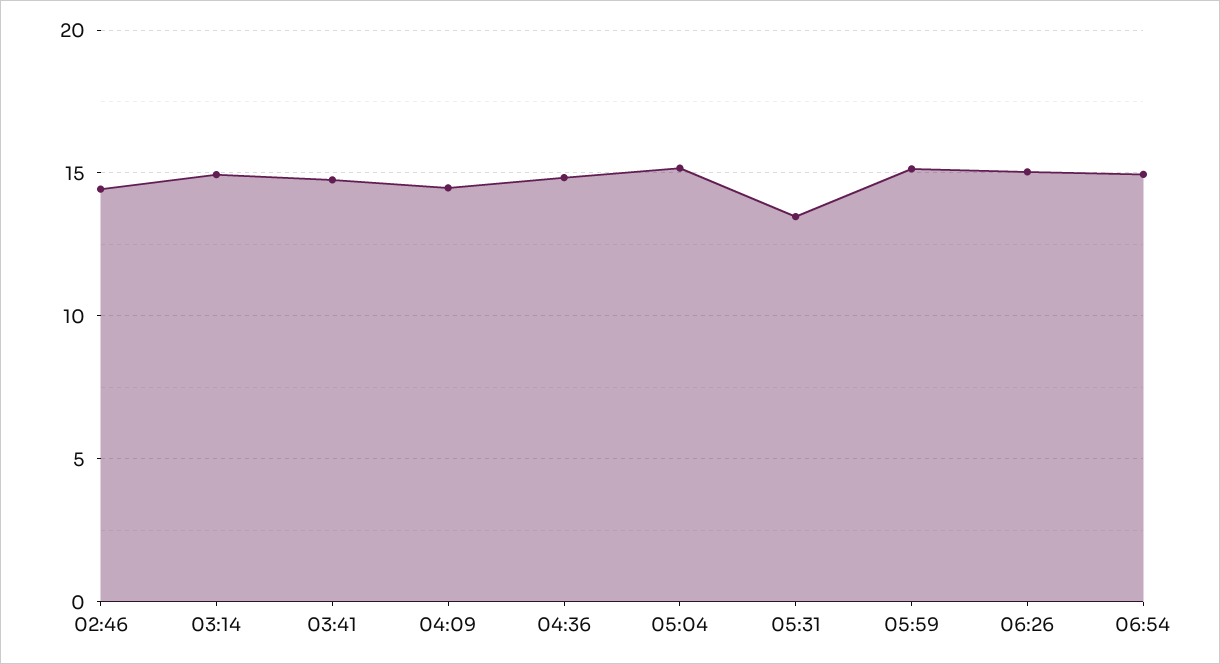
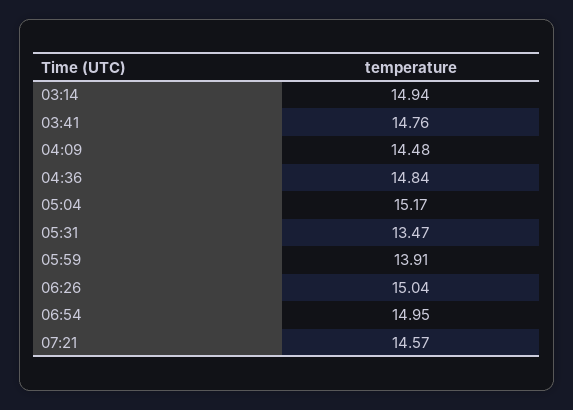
02:46: 14.5 -> none
05:59: 15 -> 13.91
07:21: none -> 14.57

